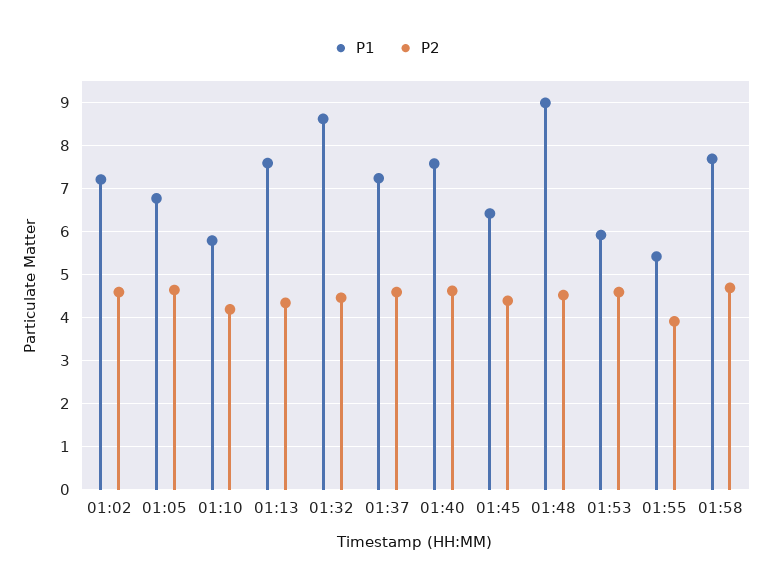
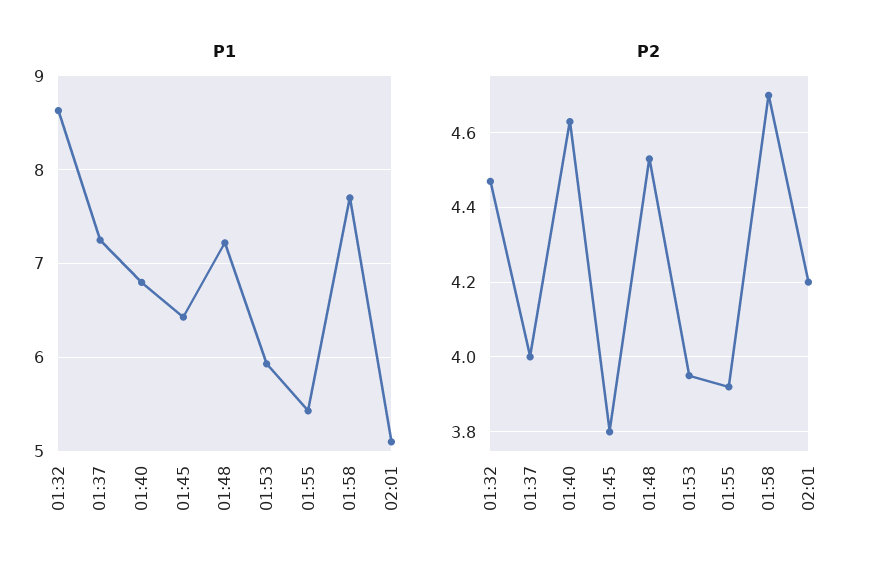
P1, 01:02: 7.2 -> none
P2, 01:02: 4.6 -> none
P1, 01:05: 6.8 -> none
P2, 01:05: 4.6 -> none
P1, 01:10: 5.8 -> none
P2, 01:10: 4.2 -> none
P1, 01:13: 7.6 -> none
P2, 01:13: 4.4 -> none
P2, 01:37: 4.6 -> 4
P1, 01:40: 7.6 -> 6.8
P2, 01:45: 4.4 -> 3.8
P1, 01:48: 9 -> 7.2
P2, 01:53: 4.6 -> 3.95
P1, 02:01: none -> 5.1
P2, 02:01: none -> 4.2

